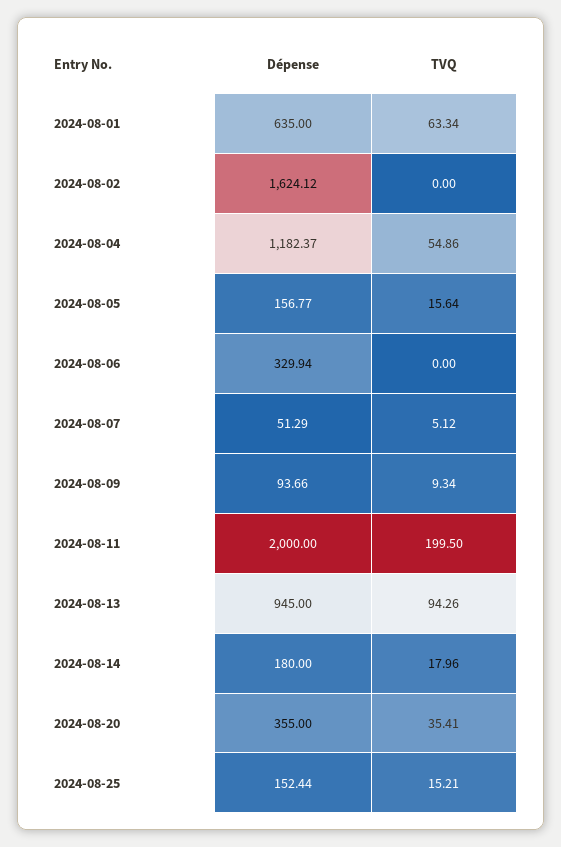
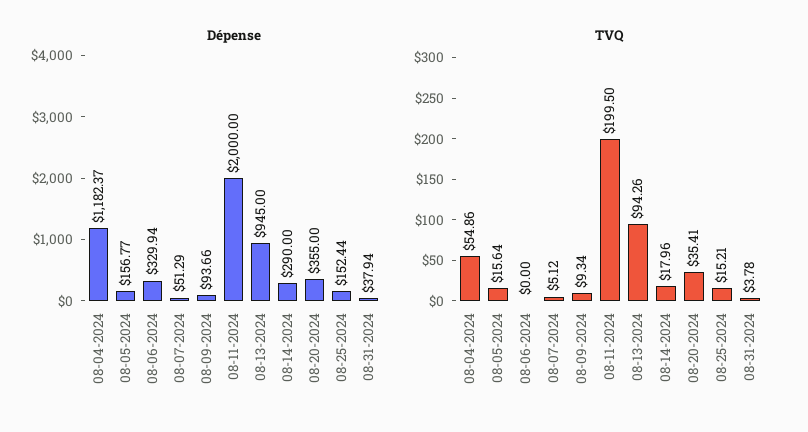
Dépense, 2024-08-01: 635 -> none
TVQ, 2024-08-01: 63.34 -> none
Dépense, 2024-08-02: 1624.12 -> none
TVQ, 2024-08-02: 0 -> none
Dépense, 2024-08-14: 180 -> 290
Dépense, 08-31-2024: none -> 37.94
TVQ, 08-31-2024: none -> 3.78

